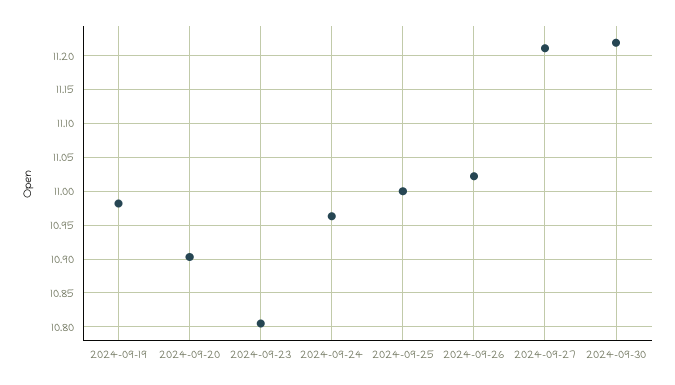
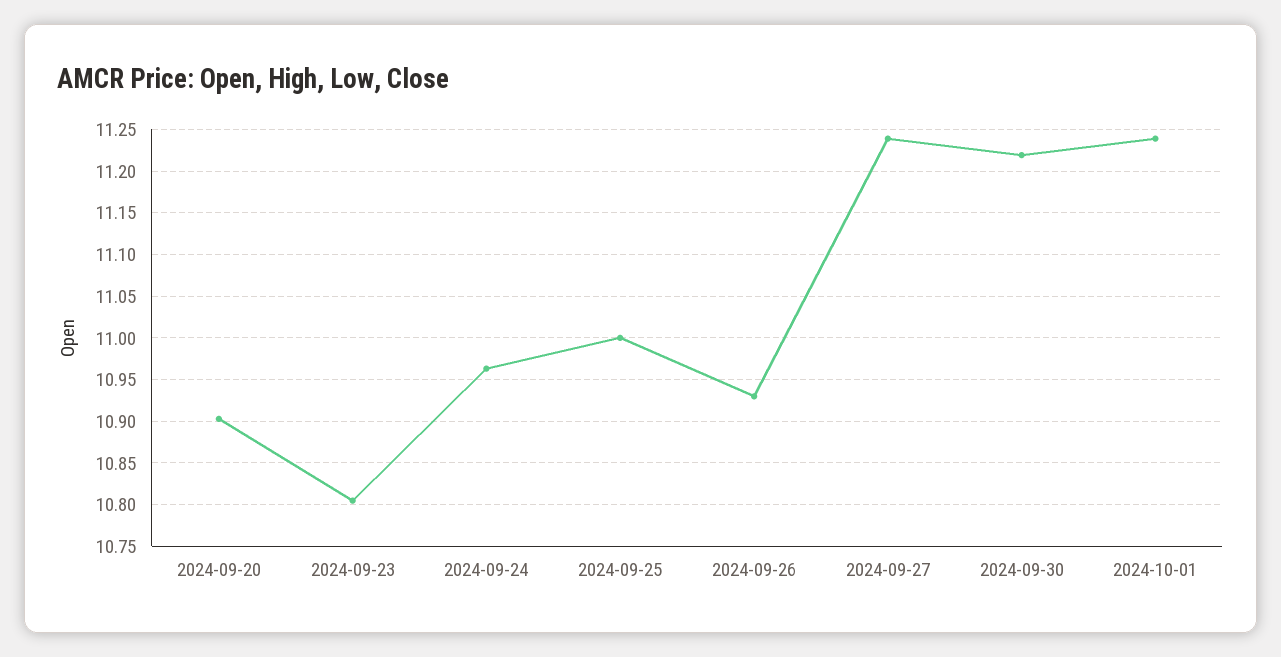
2024-09-19: 10.98 -> none
2024-09-26: 11.02 -> 10.93
2024-09-27: 11.21 -> 11.24
2024-10-01: none -> 11.24

